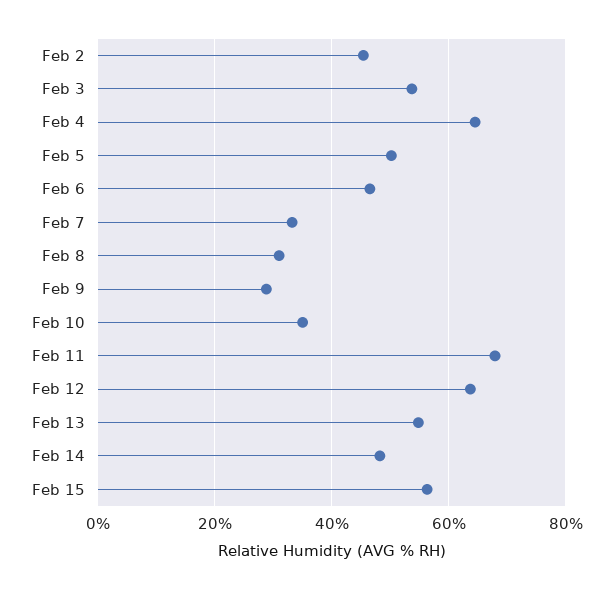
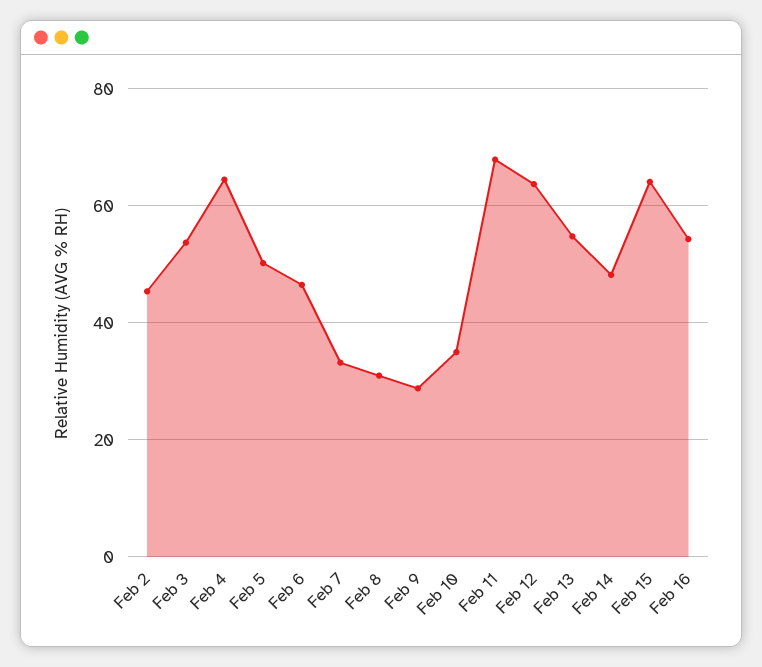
Feb 15: 56 -> 64
Feb 16: none -> 54

